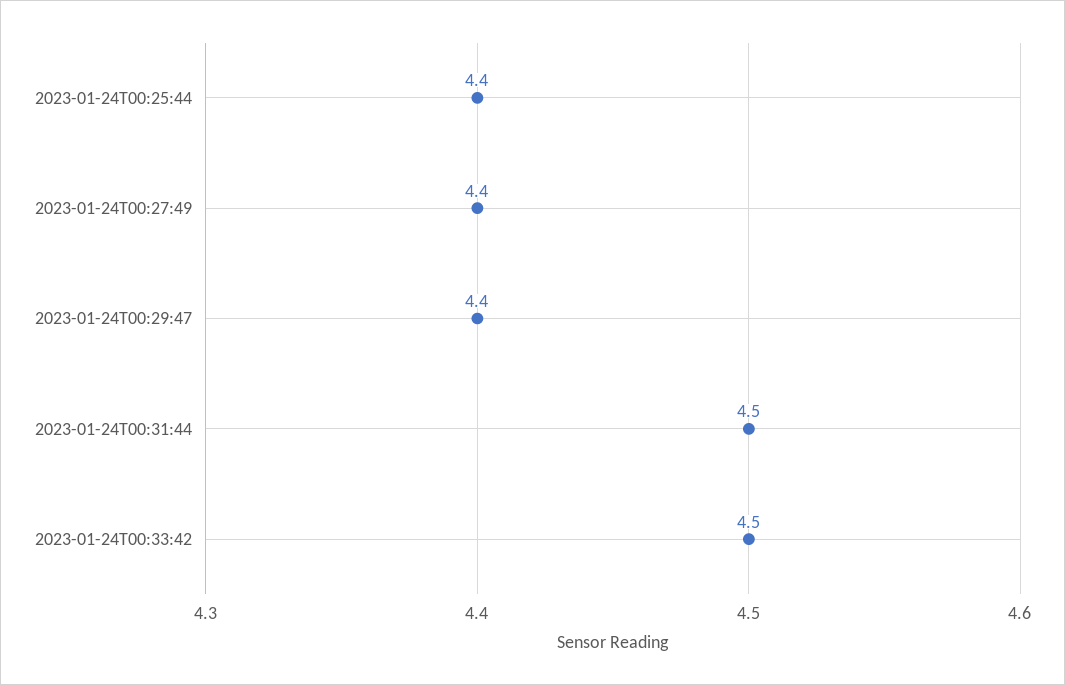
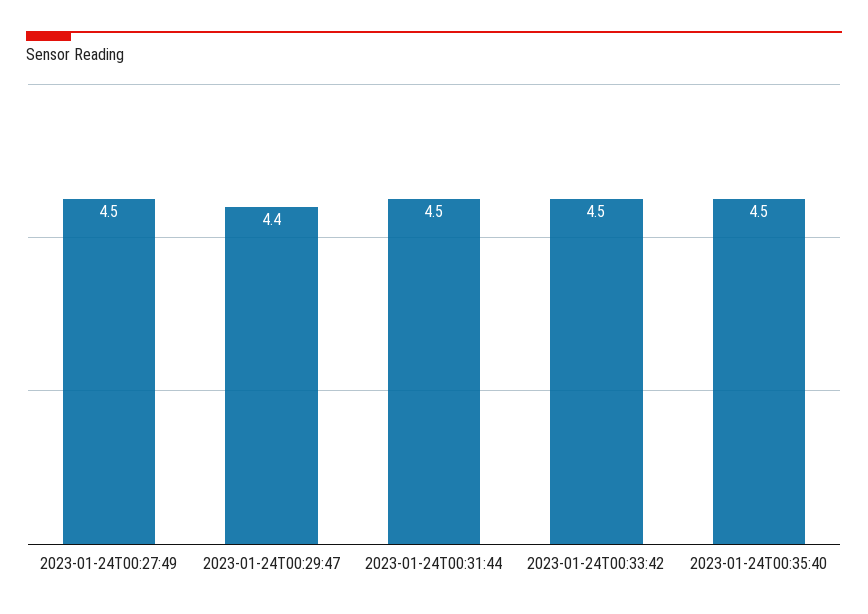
2023-01-24T00:25:44: 4.4 -> none
2023-01-24T00:27:49: 4.4 -> 4.5
2023-01-24T00:35:40: none -> 4.5

